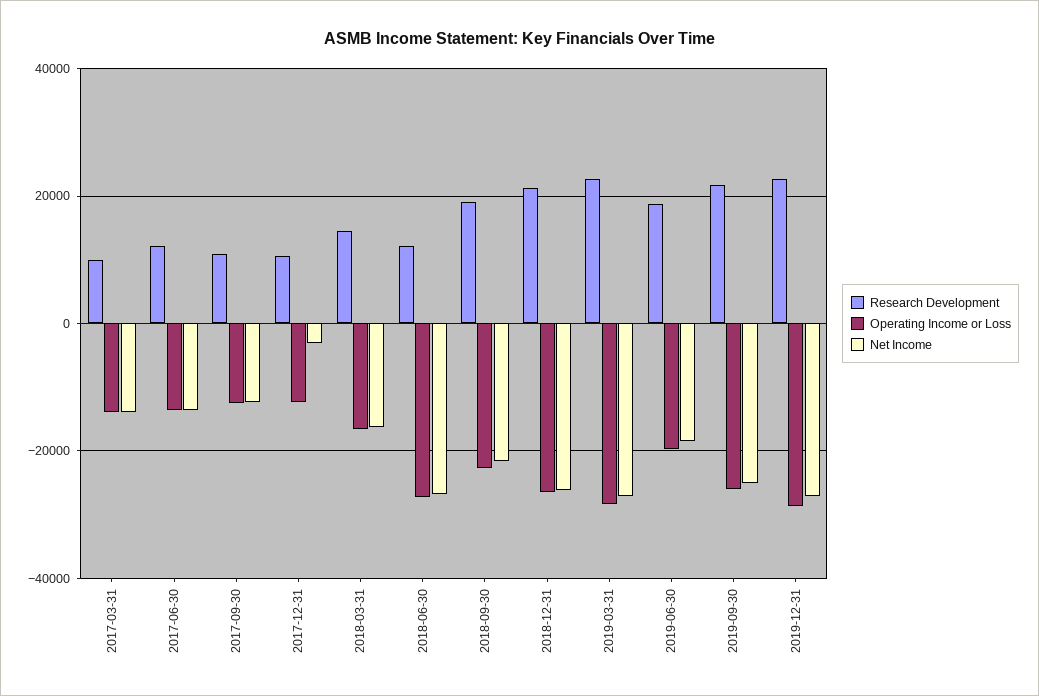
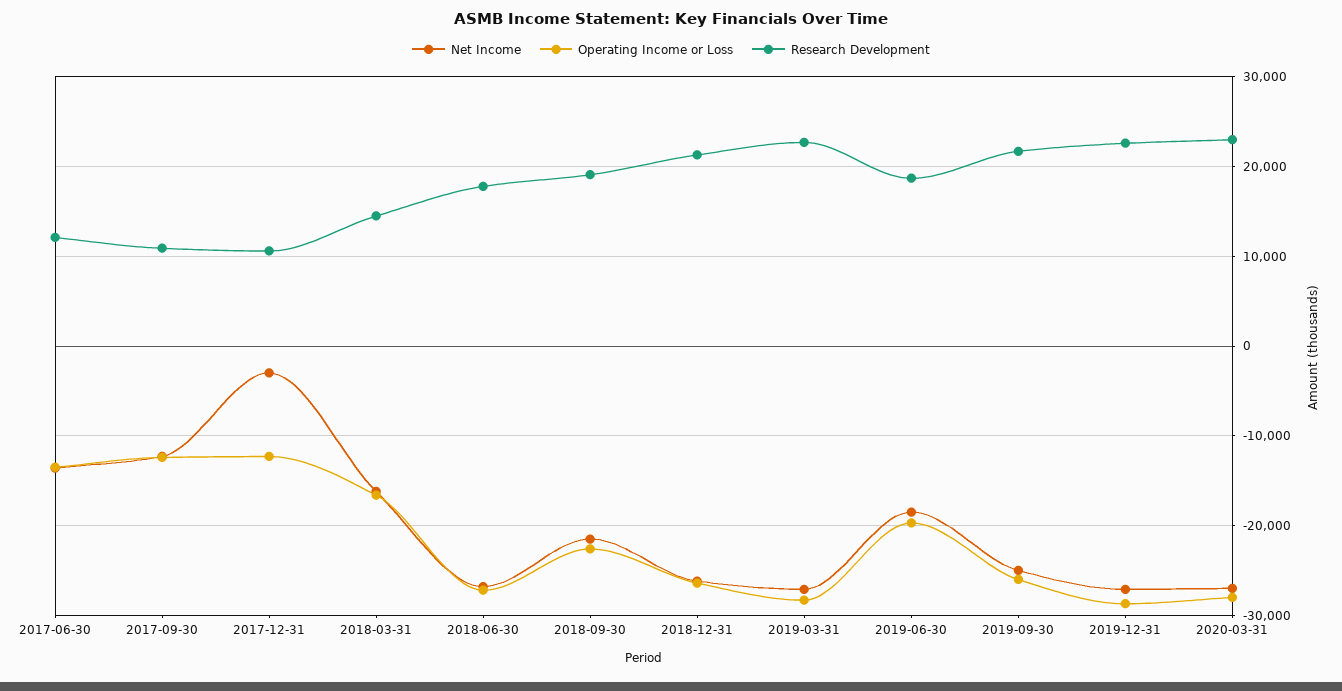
Research Development, 2017-03-31: 10000 -> none
Operating Income or Loss, 2017-03-31: -14000 -> none
Net Income, 2017-03-31: -14000 -> none
Research Development, 2018-06-30: 12000 -> 18000
Net Income, 2020-03-31: none -> -27000
Operating Income or Loss, 2020-03-31: none -> -28000
Research Development, 2020-03-31: none -> 23000

